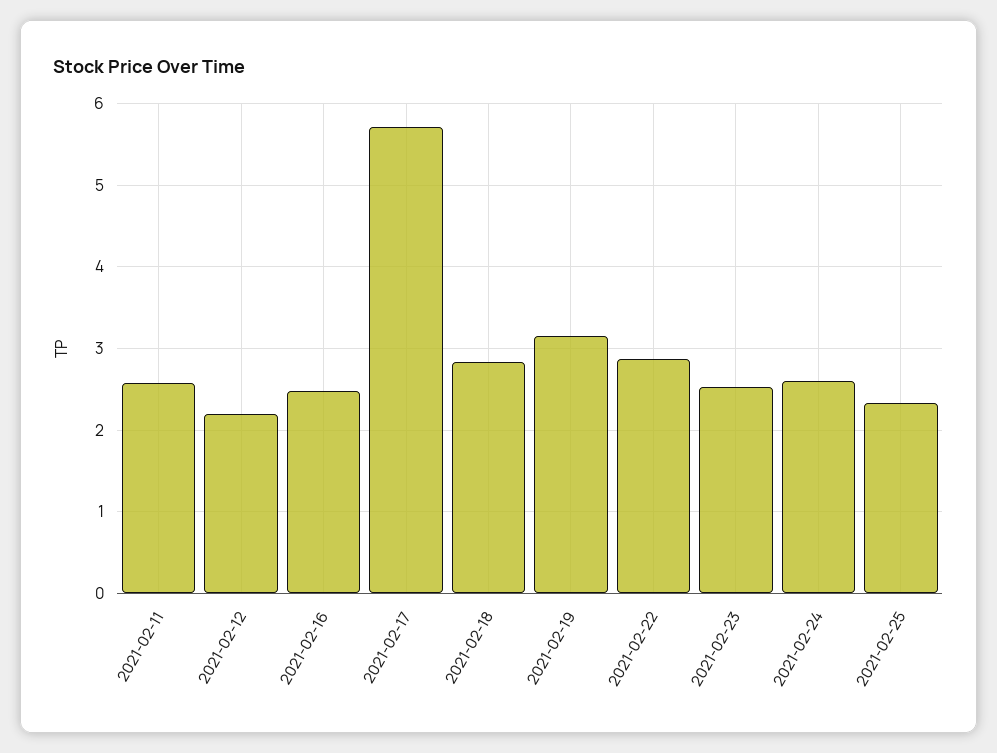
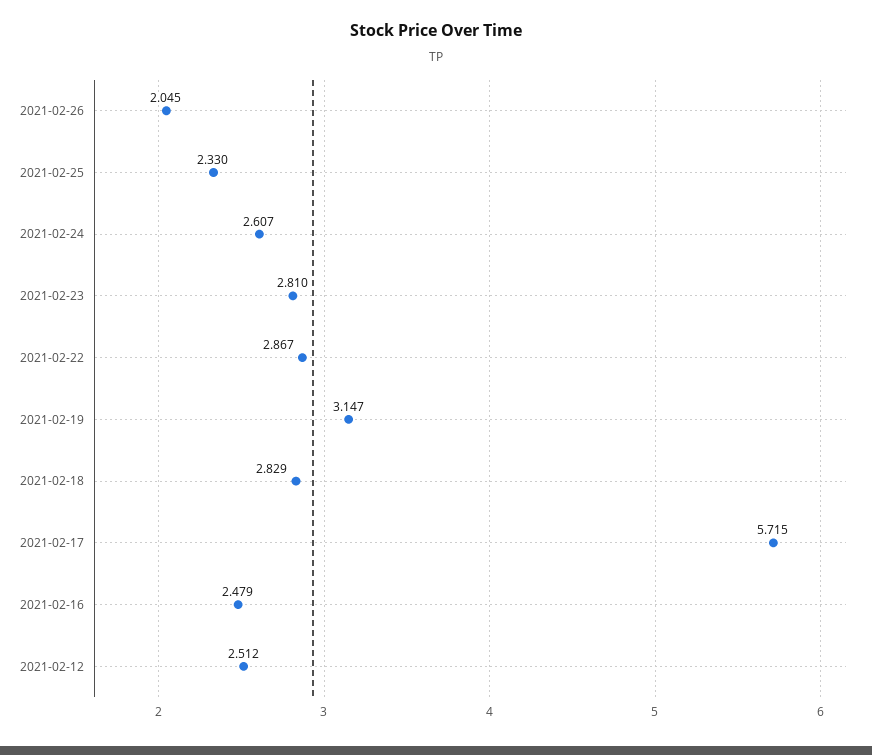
2021-02-11: 2.6 -> none
2021-02-12: 2.2 -> 2.512
2021-02-23: 2.5 -> 2.81
2021-02-26: none -> 2.045

